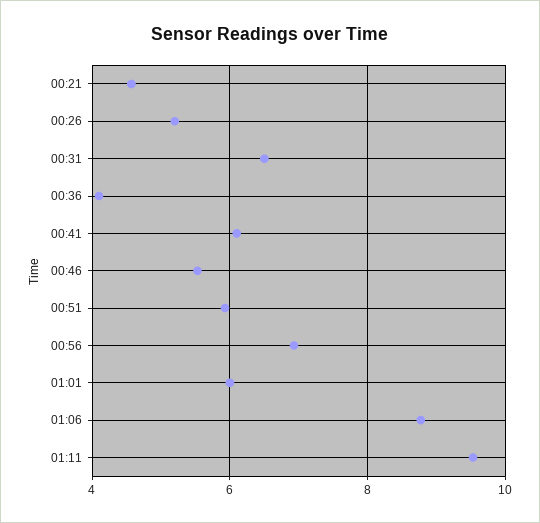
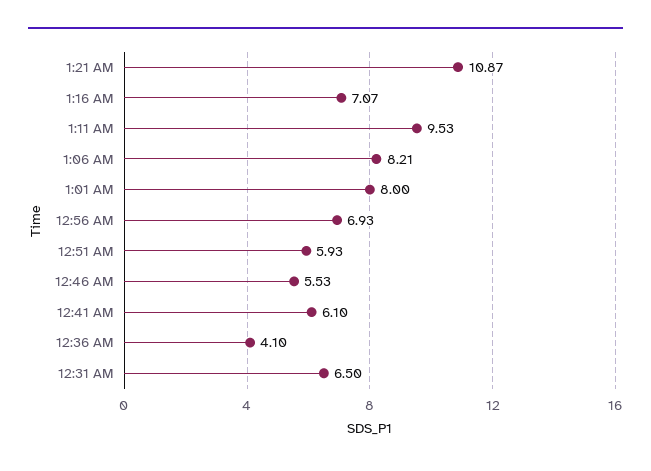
00:21: 4.6 -> none
00:26: 5.2 -> none
01:01: 6 -> 8
01:06: 8.8 -> 8.21
1:21 AM: none -> 10.87
1:16 AM: none -> 7.07

